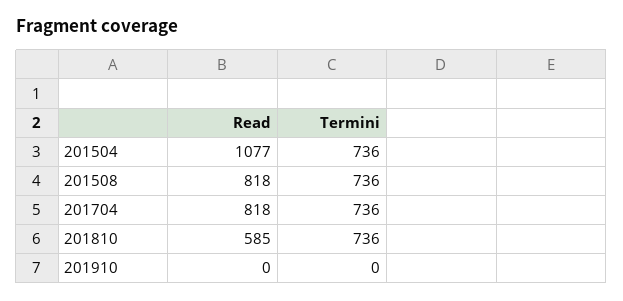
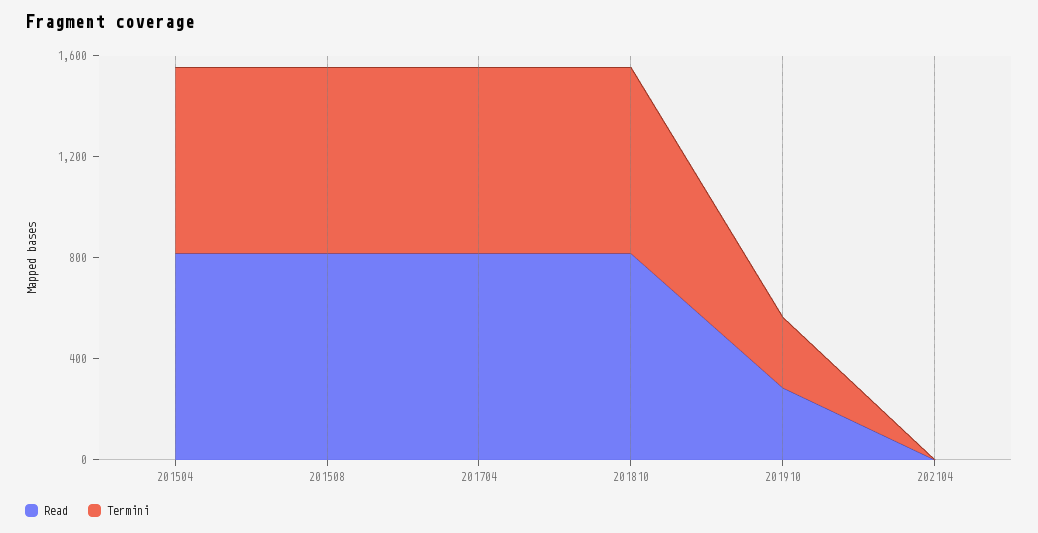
Read, 201504: 1077 -> 800
Read, 201810: 585 -> 800
Read, 201910: 0 -> 300
Termini, 201910: 0 -> 300
Read, 202104: none -> 0
Termini, 202104: none -> 0

